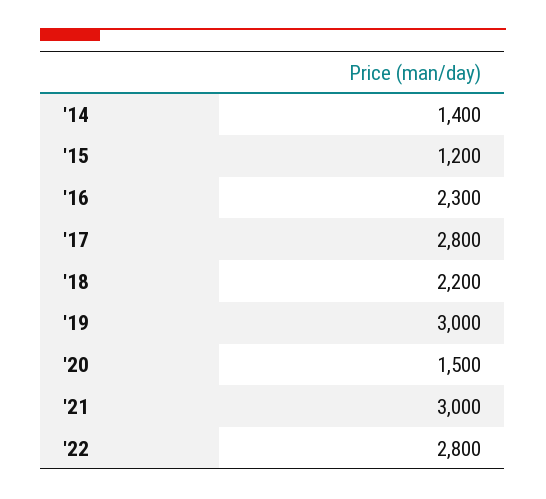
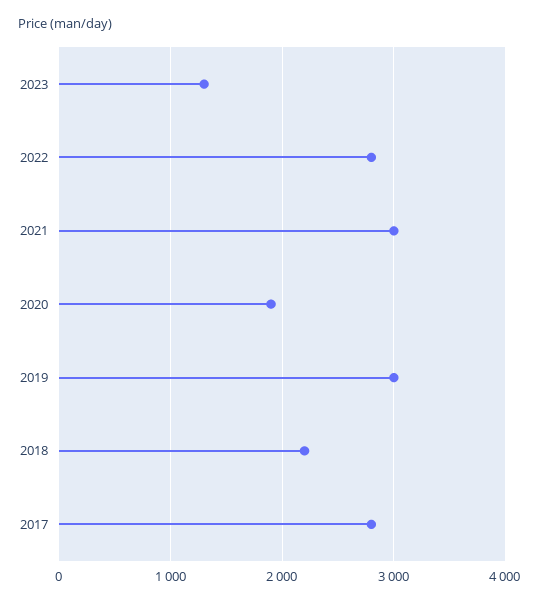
'14: 1400 -> none
'15: 1200 -> none
'16: 2300 -> none
'20: 1500 -> 1900
2023: none -> 1300

